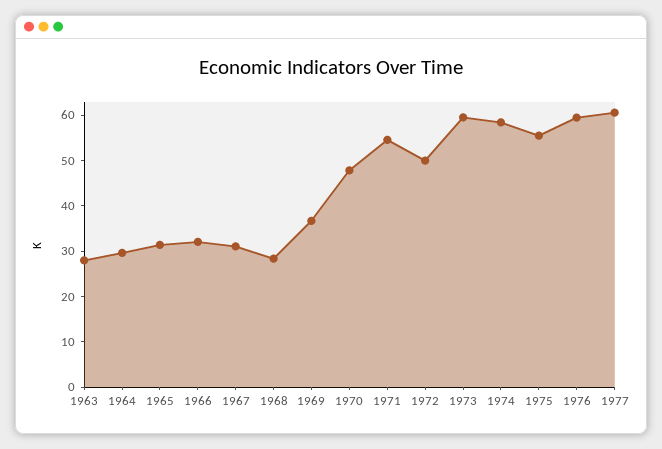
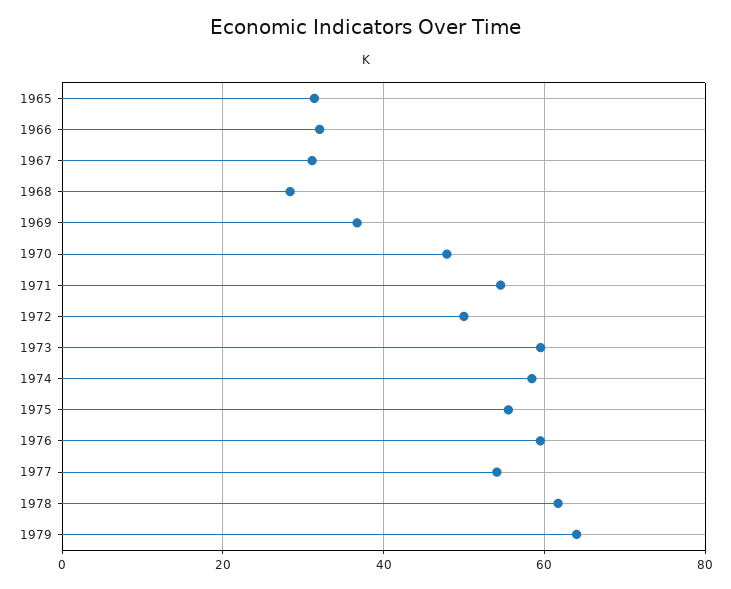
1963: 28 -> none
1964: 30 -> none
1977: 60 -> 54
1978: none -> 62
1979: none -> 64

